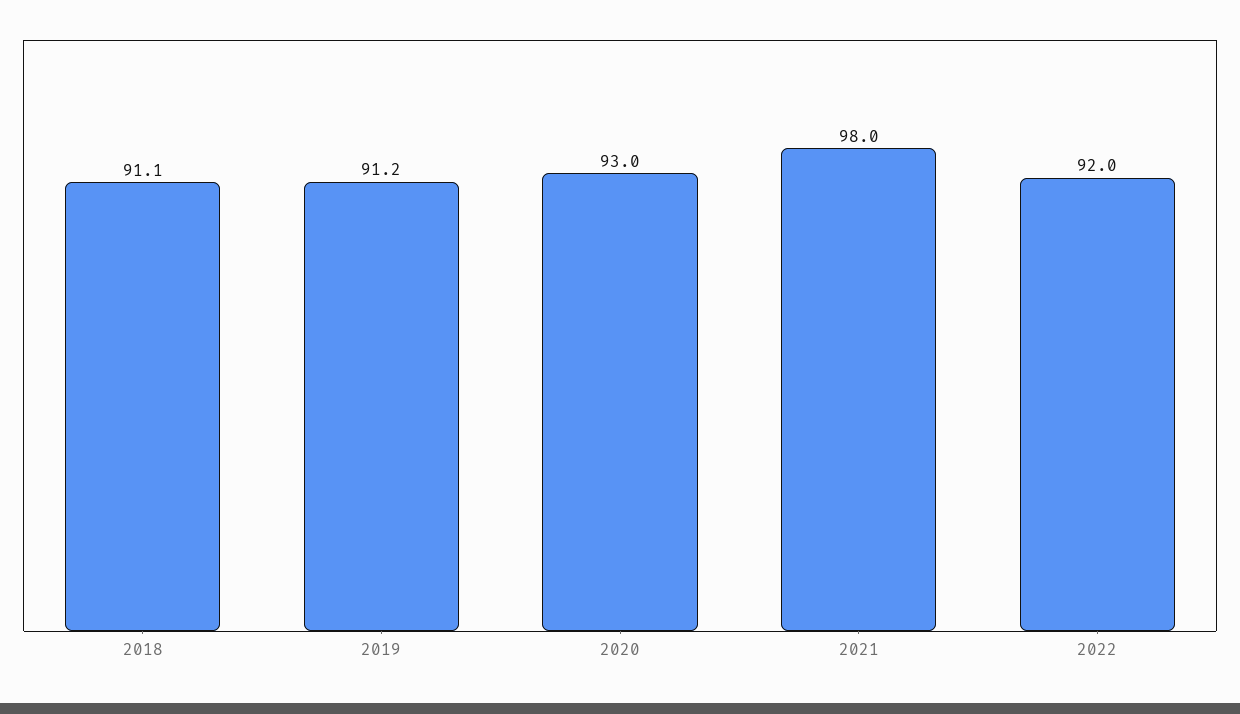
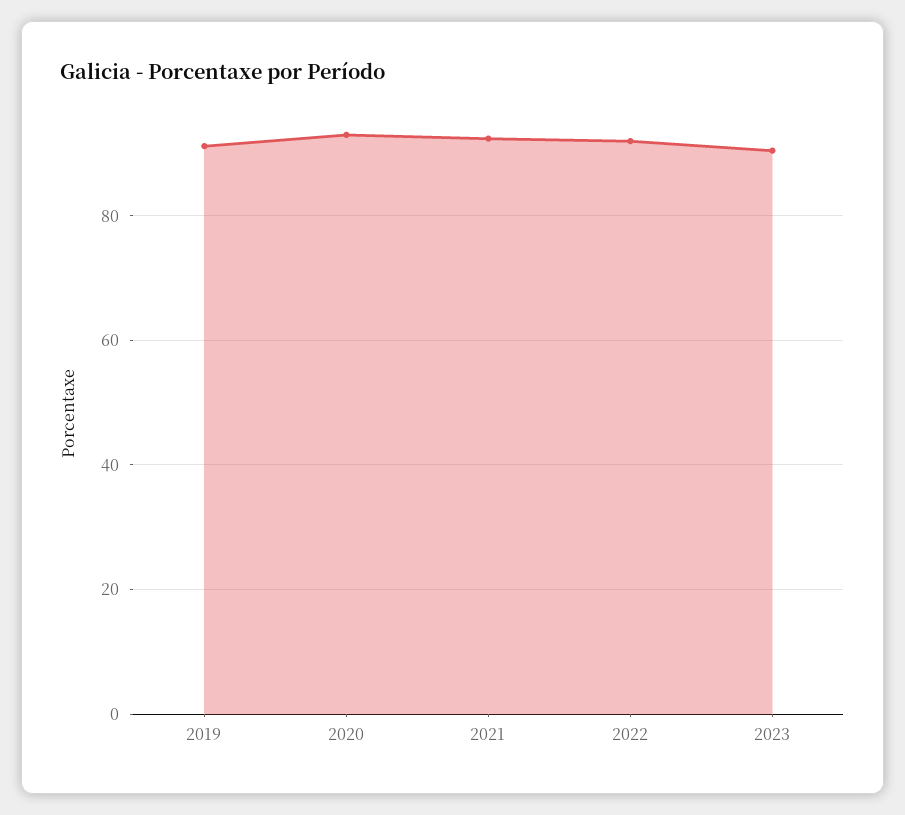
2018: 91.1 -> none
2021: 98 -> 92
2023: none -> 90

